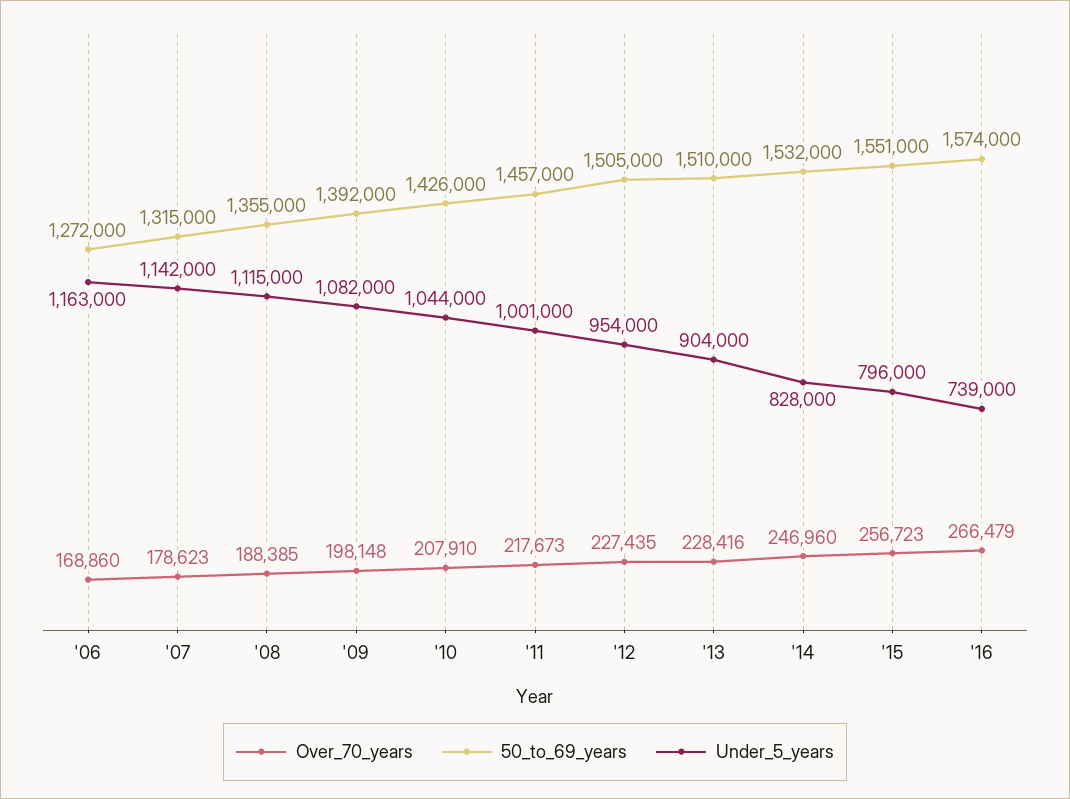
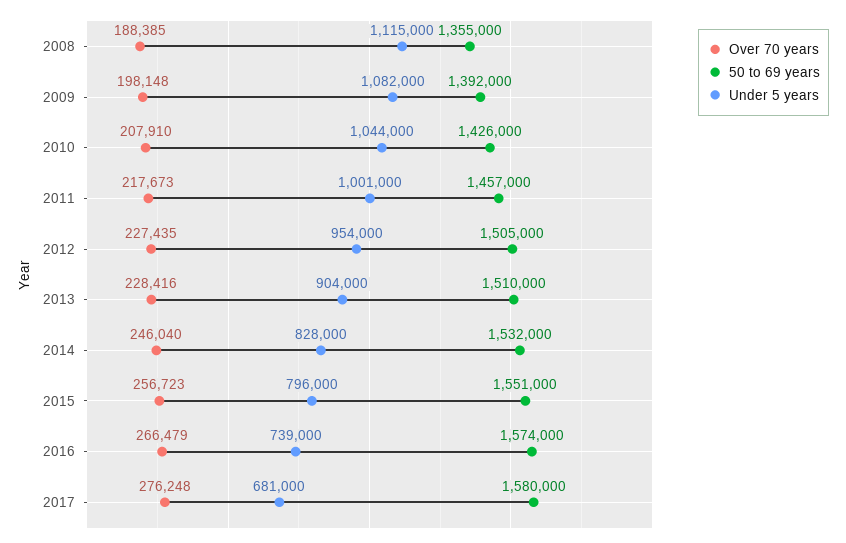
Over_70_years, '06: 168860 -> none
50_to_69_years, '06: 1272000 -> none
Under_5_years, '06: 1163000 -> none
Over_70_years, '07: 178623 -> none
50_to_69_years, '07: 1315000 -> none
Under_5_years, '07: 1142000 -> none
Over_70_years, '14: 246960 -> 246040
Over_70_years, 2017: none -> 276248
50_to_69_years, 2017: none -> 1580000
Under_5_years, 2017: none -> 681000

